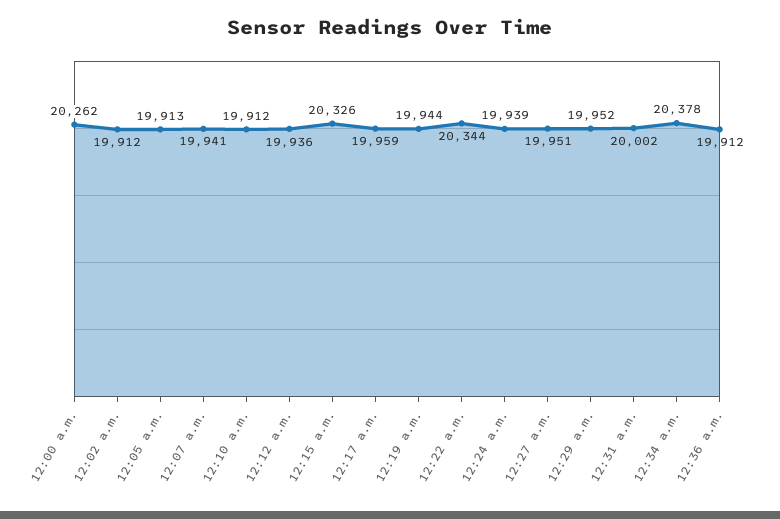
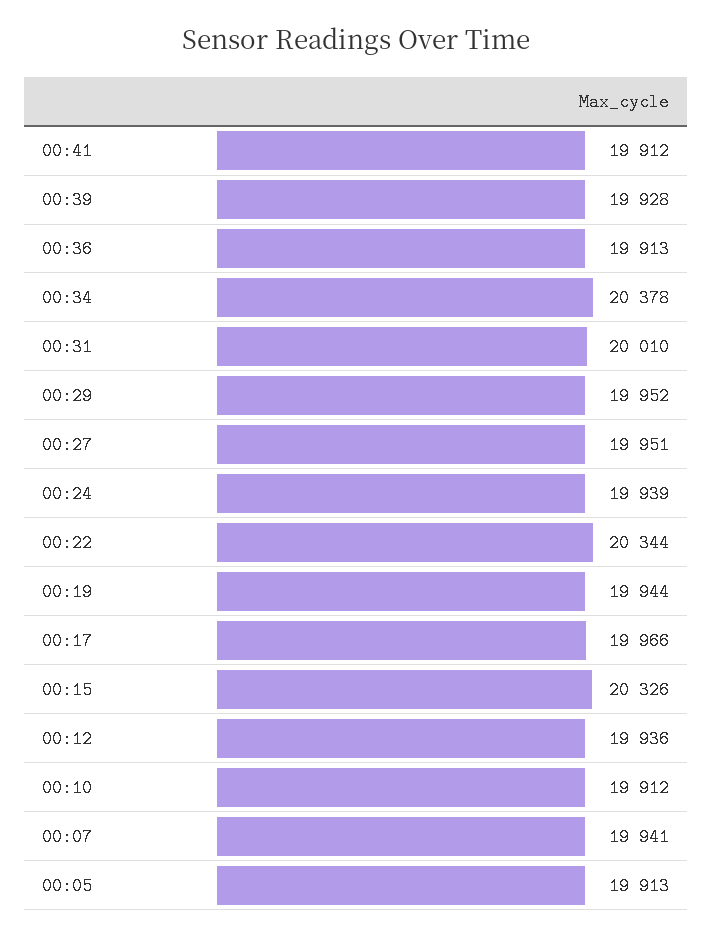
12:00 a.m.: 20262 -> none
12:02 a.m.: 19912 -> none
12:17 a.m.: 19959 -> 19966
12:31 a.m.: 20002 -> 20010
12:36 a.m.: 19912 -> 19913
00:41: none -> 19912
00:39: none -> 19928

